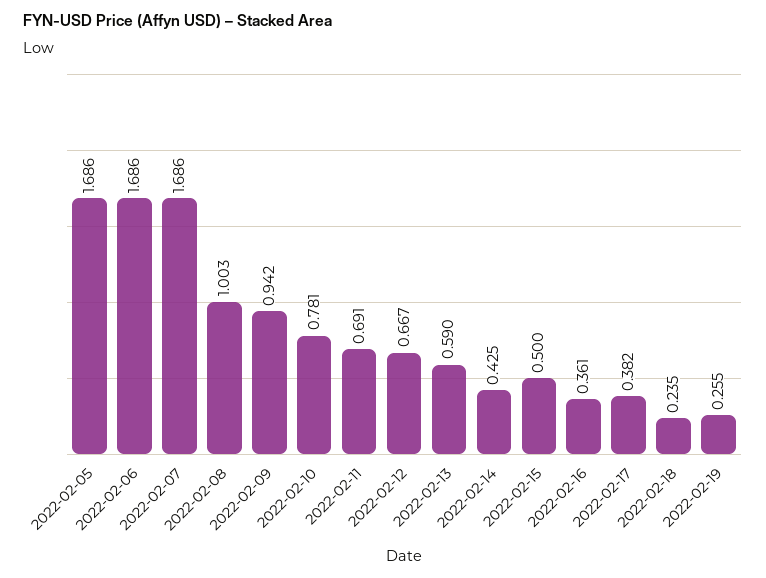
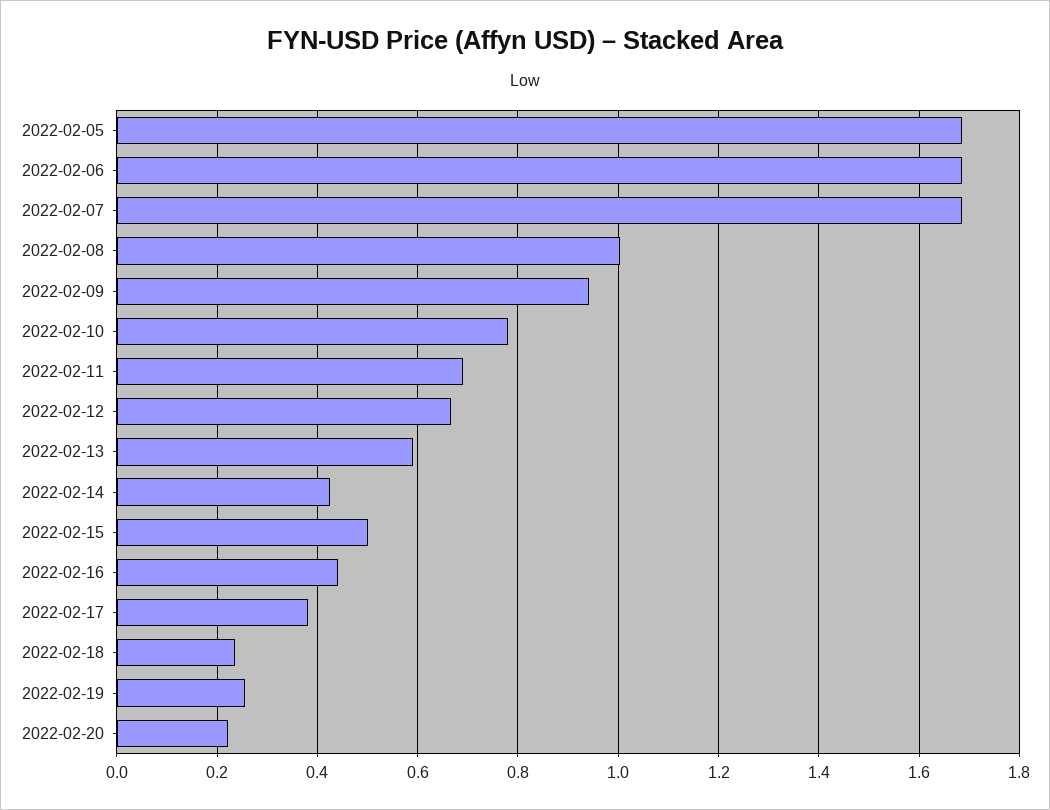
2022-02-16: 0.361 -> 0.44
2022-02-20: none -> 0.22

